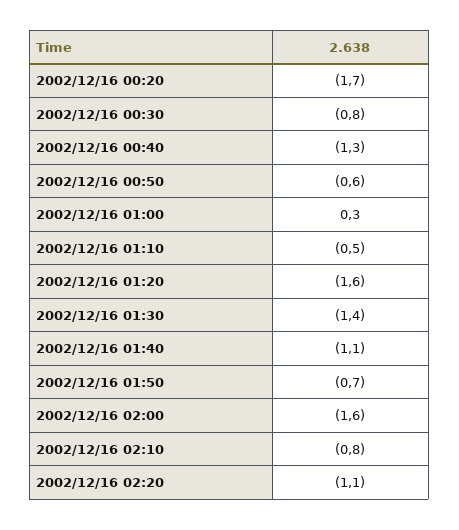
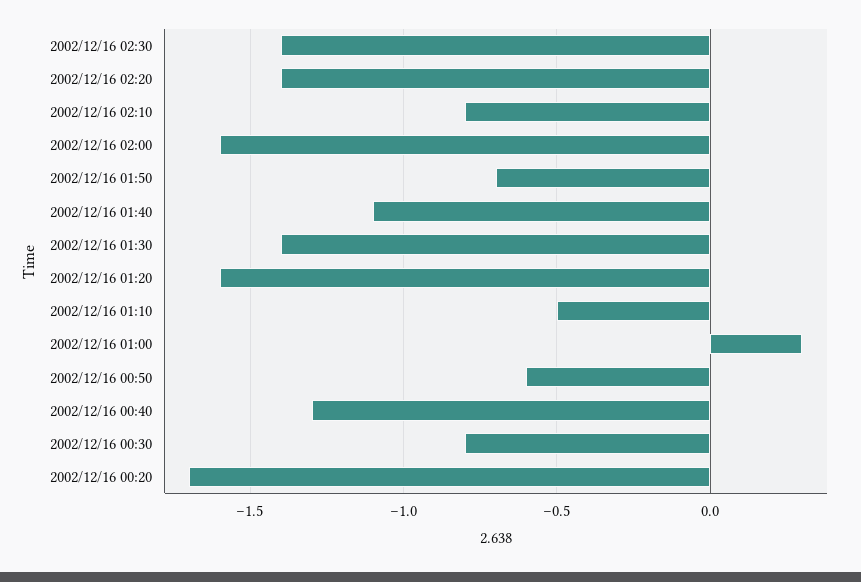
2002/12/16 02:20: -1.1 -> -1.4
2002/12/16 02:30: none -> -1.4

